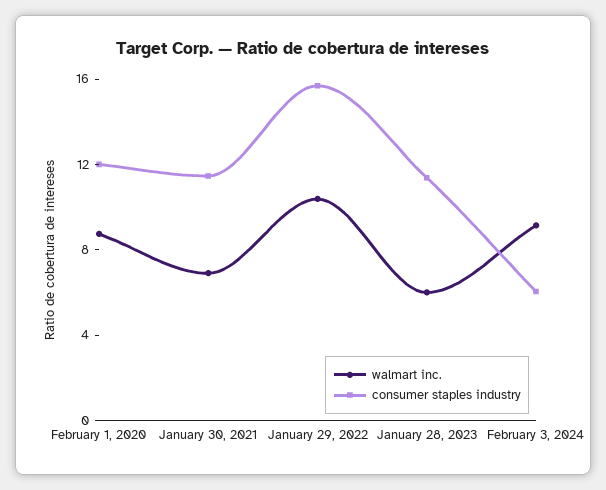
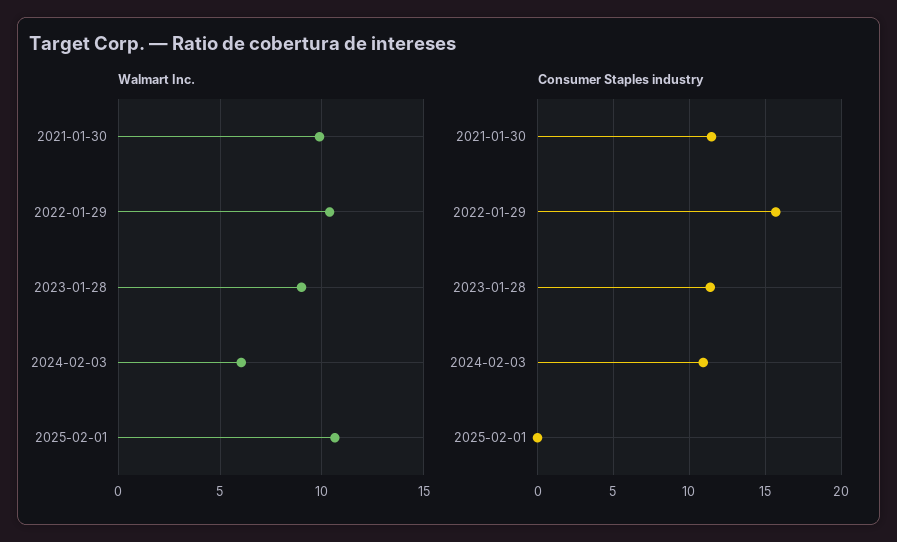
walmart inc., February 1, 2020: 9 -> none
consumer staples industry, February 1, 2020: 12 -> none
walmart inc., January 30, 2021: 7 -> 10
walmart inc., January 28, 2023: 6 -> 9
walmart inc., February 3, 2024: 9 -> 6
consumer staples industry, February 3, 2024: 6 -> 11
walmart inc., 2025-02-01: none -> 10.5
consumer staples industry, 2025-02-01: none -> 0

